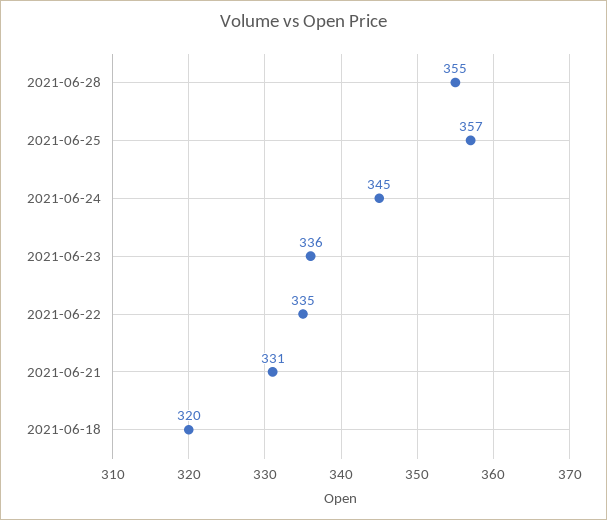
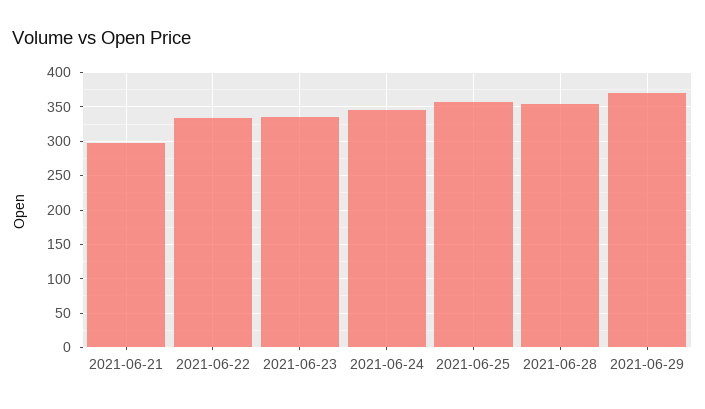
2021-06-21: 331 -> 300
2021-06-18: 320 -> none
2021-06-29: none -> 370

